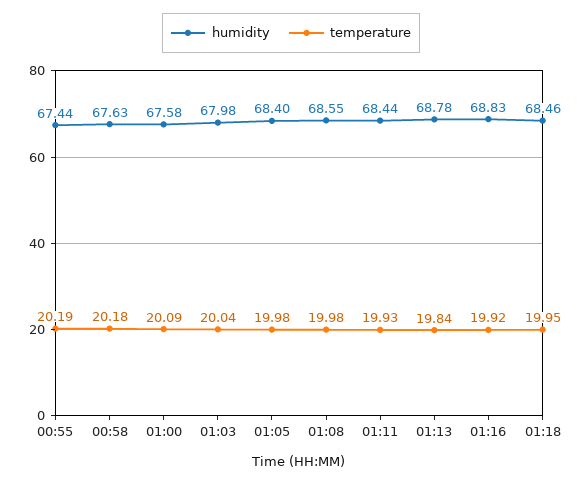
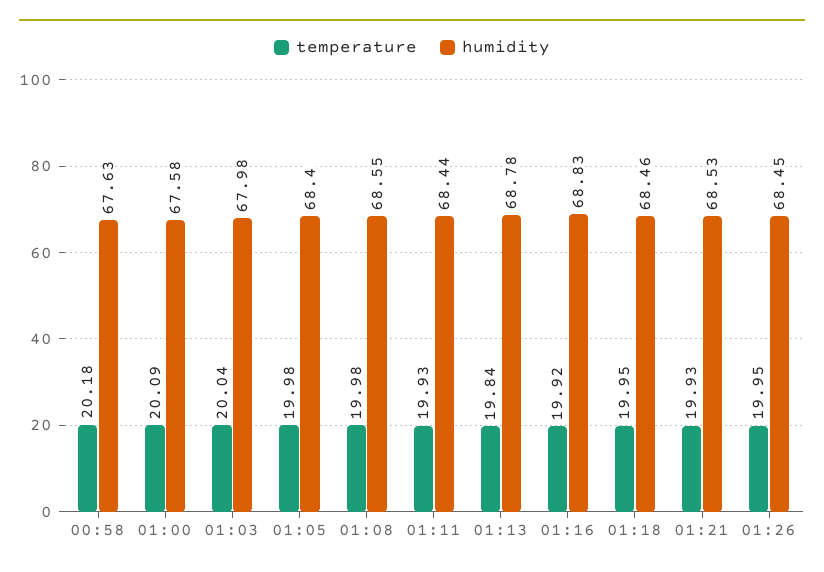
humidity, 00:55: 67.44 -> none
temperature, 00:55: 20.19 -> none
temperature, 01:21: none -> 19.93
humidity, 01:21: none -> 68.53
temperature, 01:26: none -> 19.95
humidity, 01:26: none -> 68.45

